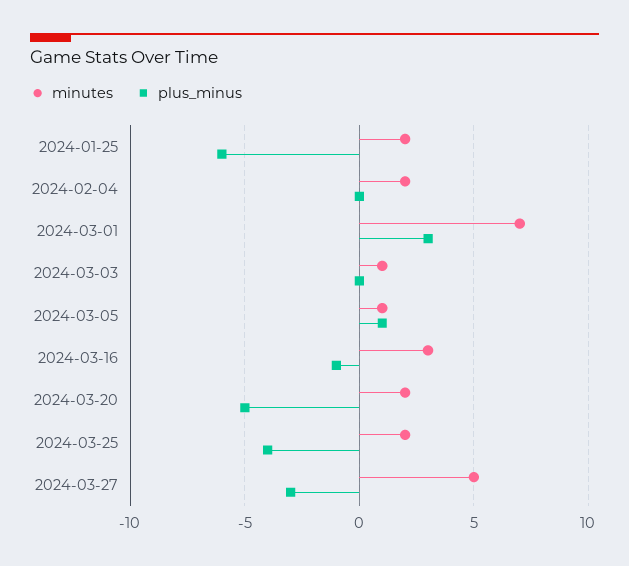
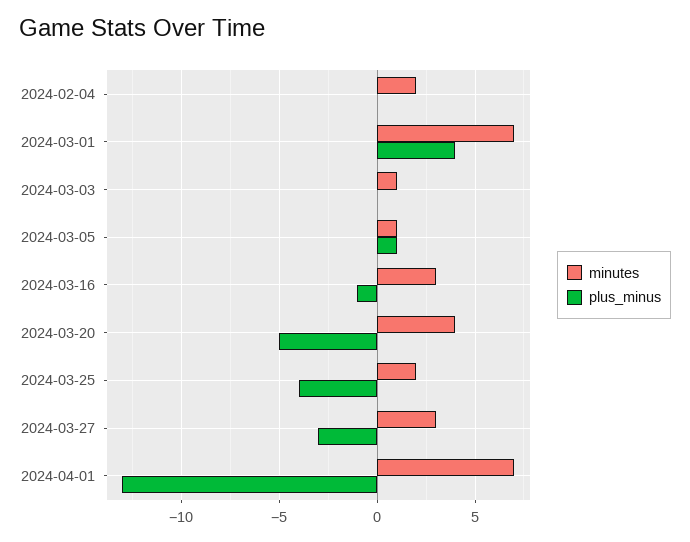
minutes, 2024-01-25: 2 -> none
plus_minus, 2024-01-25: -6 -> none
plus_minus, 2024-03-01: 3 -> 4
minutes, 2024-03-20: 2 -> 4
minutes, 2024-03-27: 5 -> 3
minutes, 2024-04-01: none -> 7
plus_minus, 2024-04-01: none -> -13

